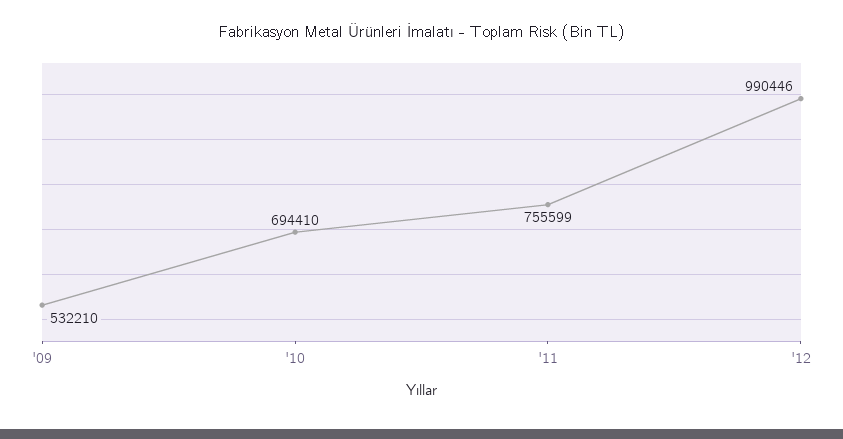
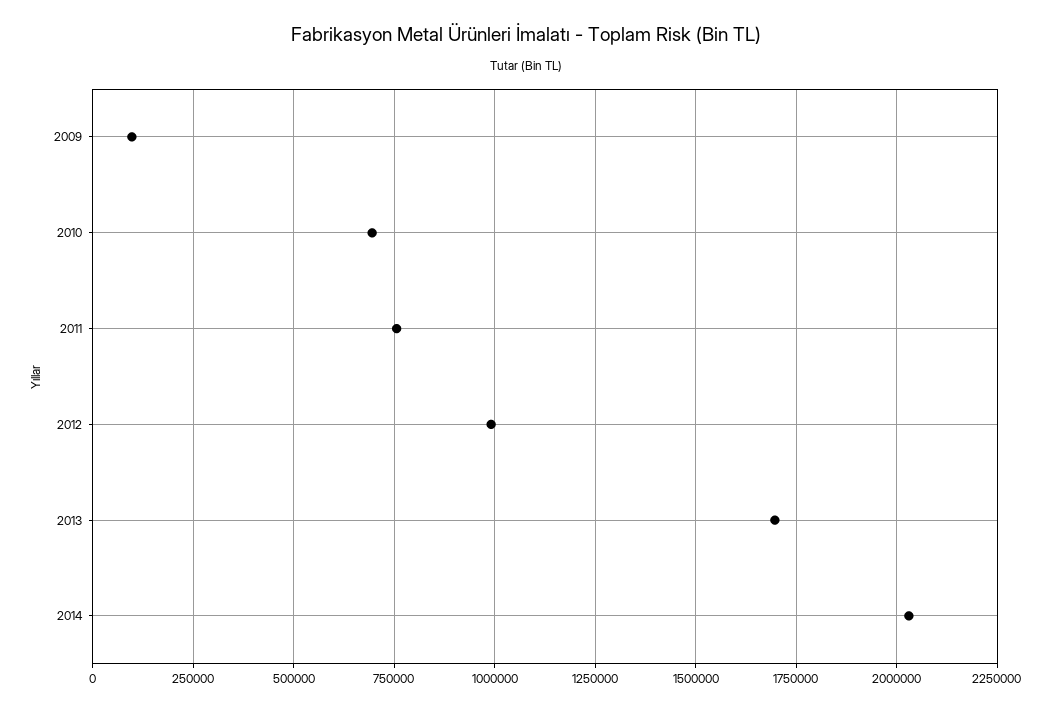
'09: 532210 -> 100000
2013: none -> 1700000
2014: none -> 2025000

